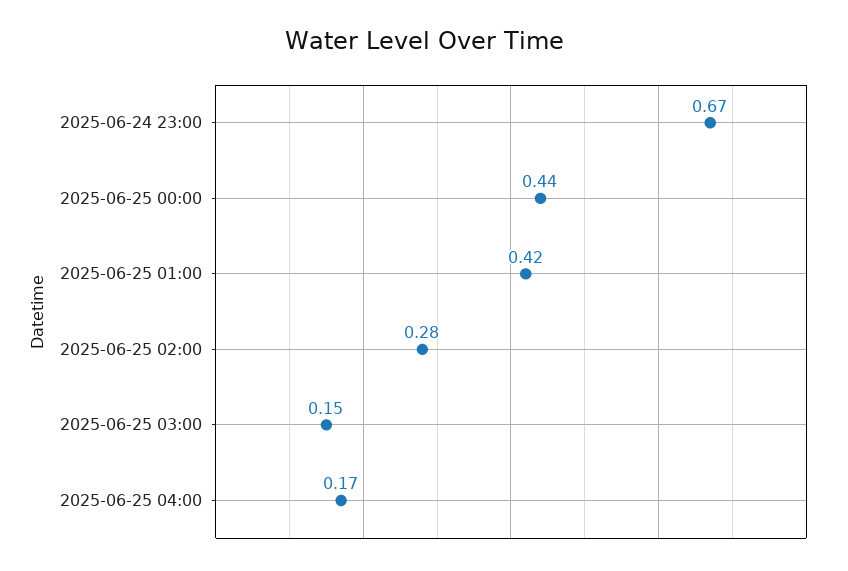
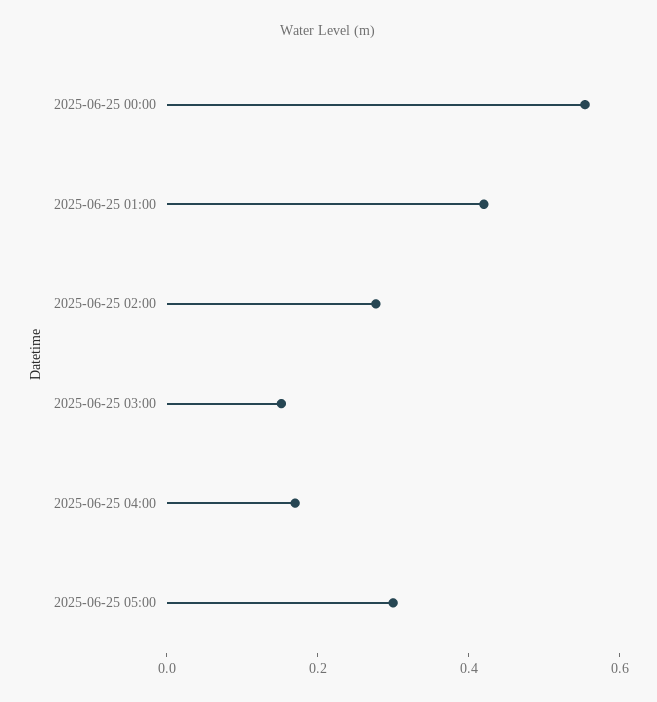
2025-06-24 23:00: 0.67 -> none
2025-06-25 00:00: 0.44 -> 0.55
2025-06-25 05:00: none -> 0.3

